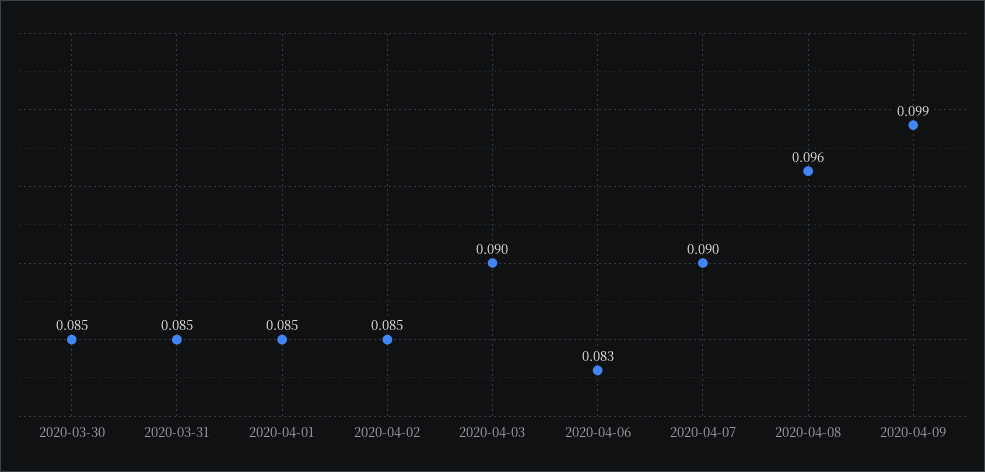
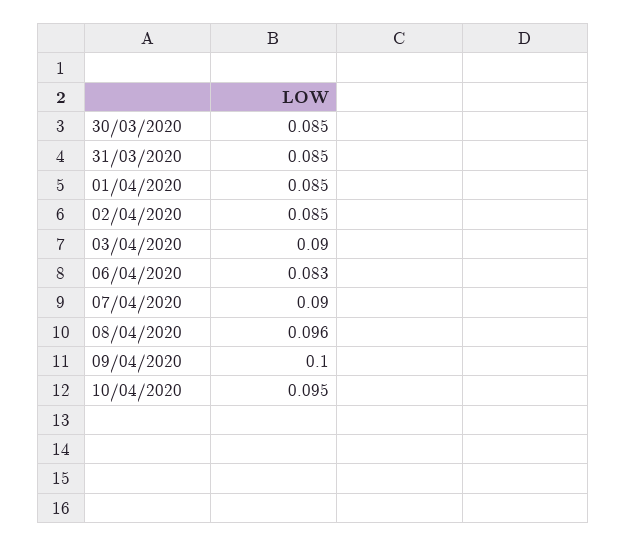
2020-04-09: 0.099 -> 0.1
10/04/2020: none -> 0.095

